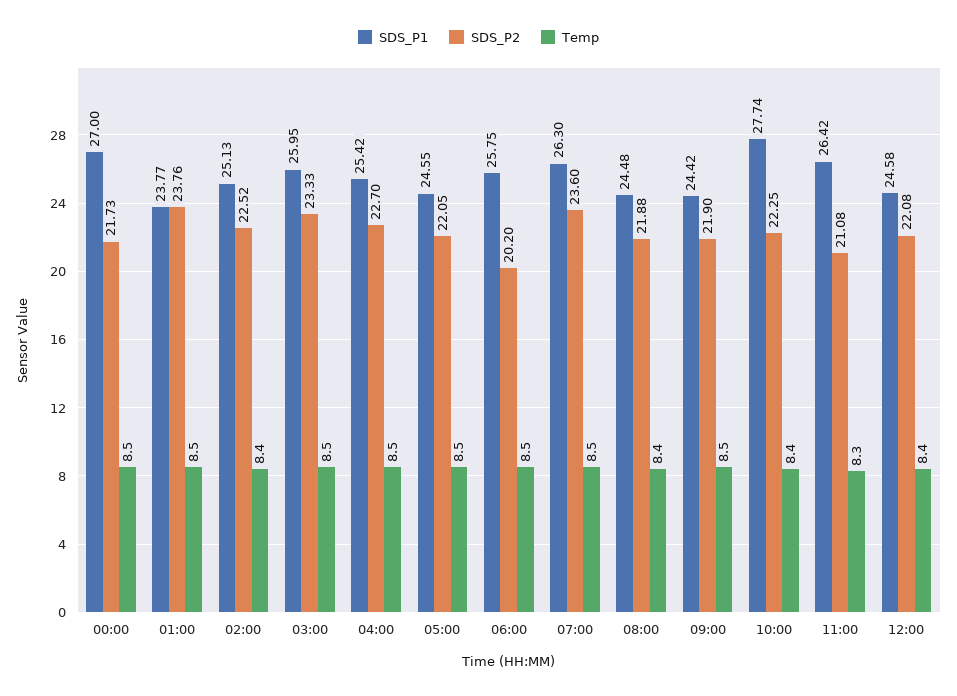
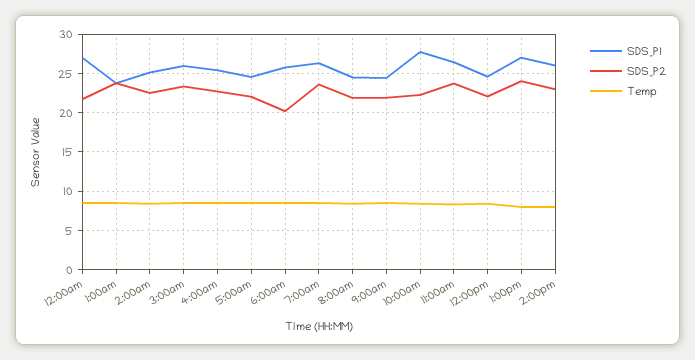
SDS_P2, 11:00: 21.08 -> 24
SDS_P1, 1:00pm: none -> 27
SDS_P2, 1:00pm: none -> 24
Temp, 1:00pm: none -> 8
SDS_P1, 2:00pm: none -> 26
SDS_P2, 2:00pm: none -> 23
Temp, 2:00pm: none -> 8

